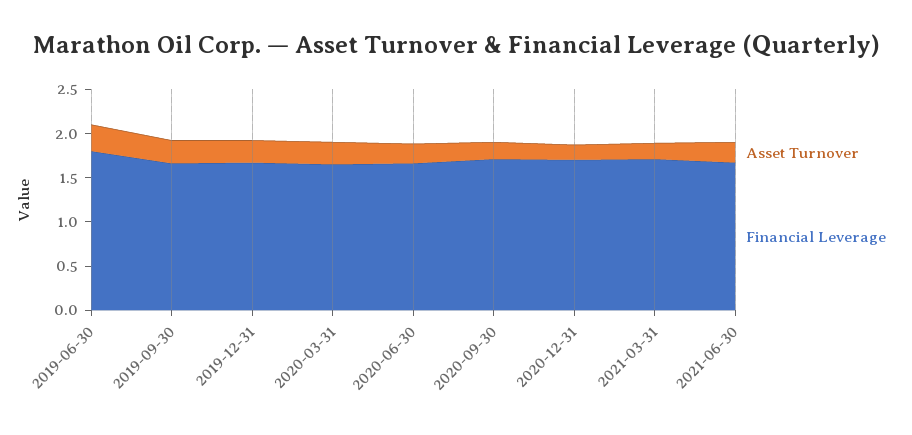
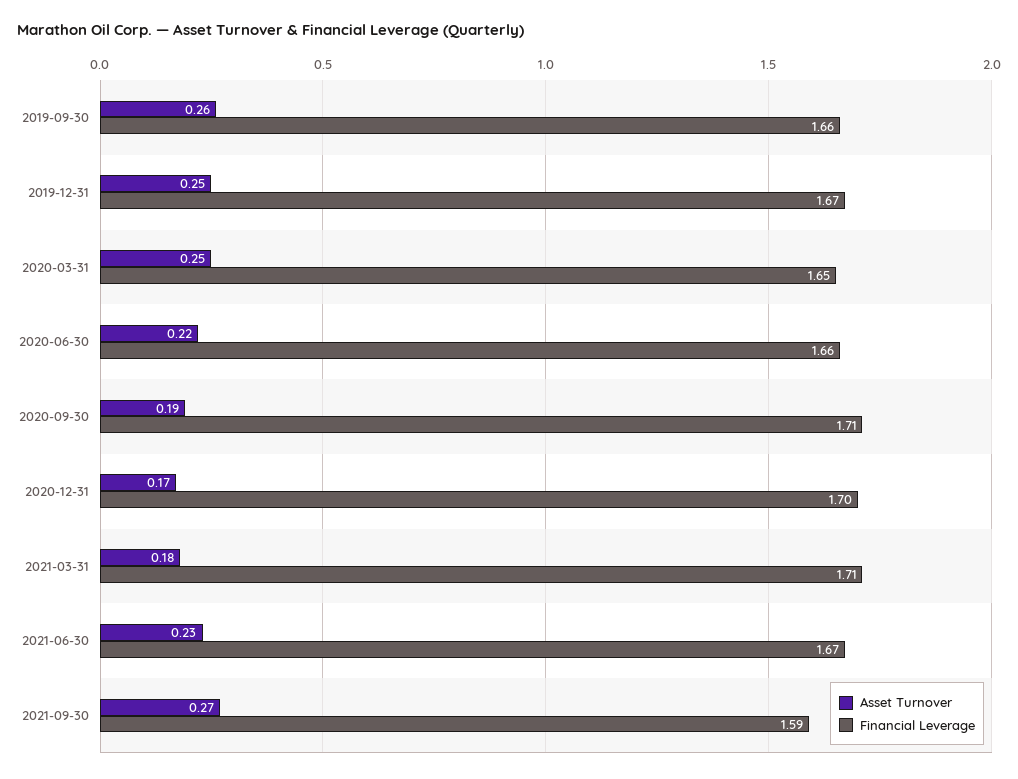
Asset Turnover, 2019-06-30: 0.3 -> none
Financial Leverage, 2019-06-30: 1.8 -> none
Asset Turnover, 2021-09-30: none -> 0.27
Financial Leverage, 2021-09-30: none -> 1.59

